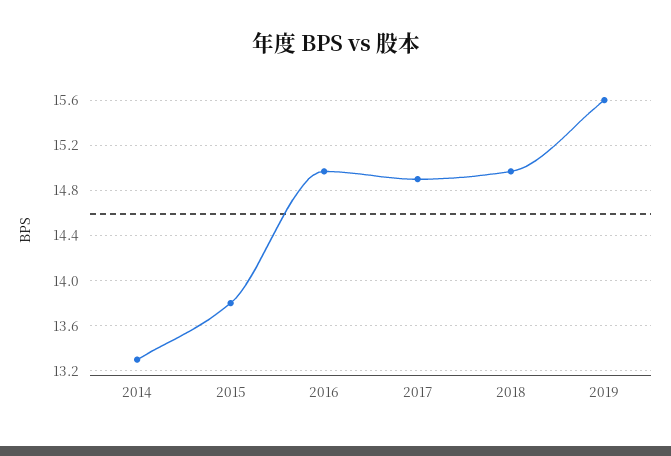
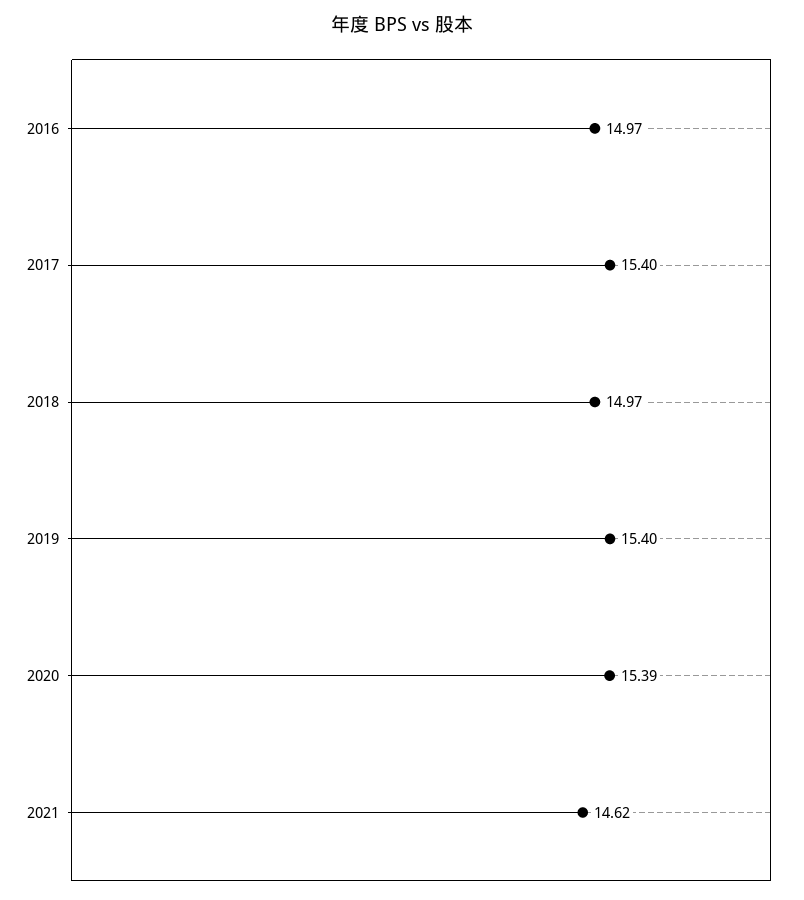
2014: 13.3 -> none
2015: 13.8 -> none
2017: 14.9 -> 15.4
2019: 15.6 -> 15.4
2020: none -> 15.39
2021: none -> 14.62

